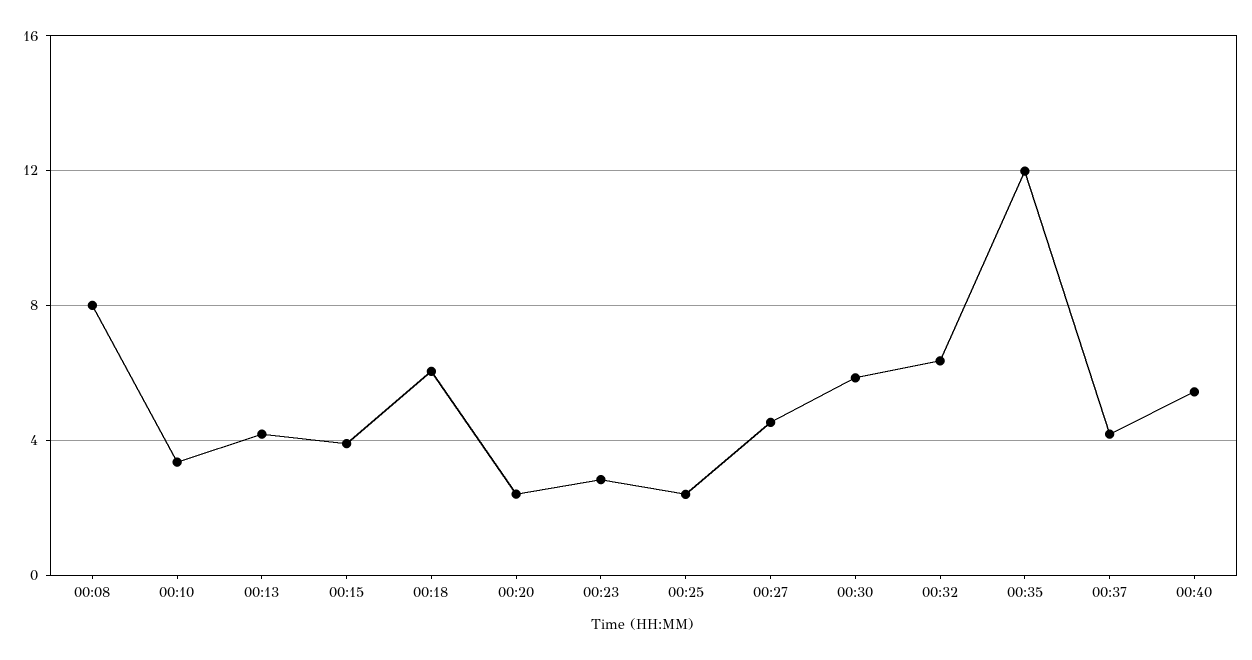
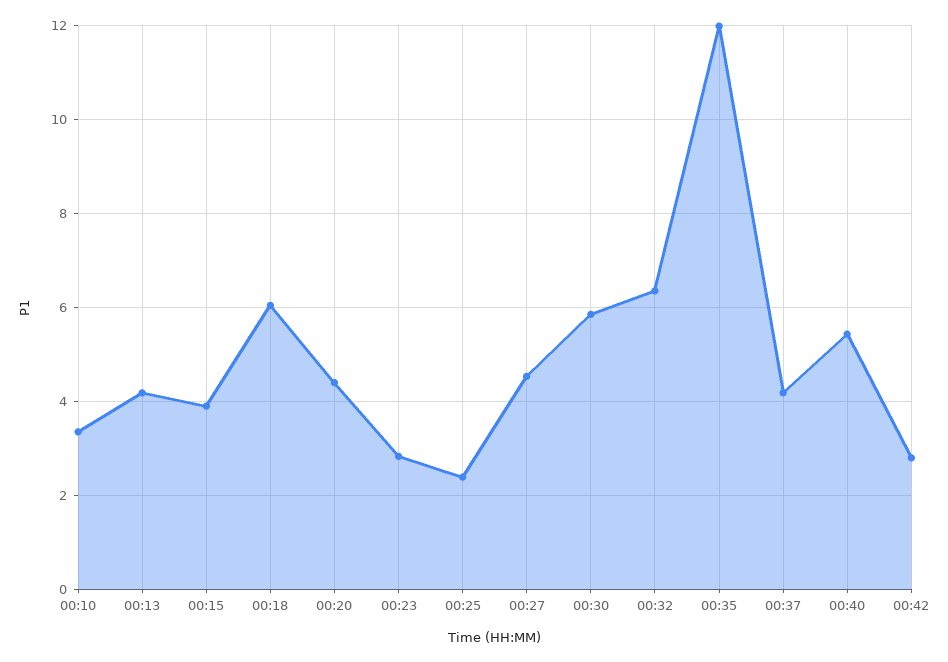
00:08: 8 -> none
00:20: 2.5 -> 4.4
00:42: none -> 2.8

